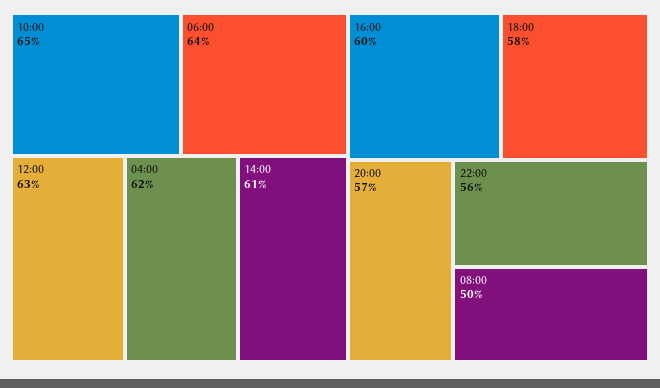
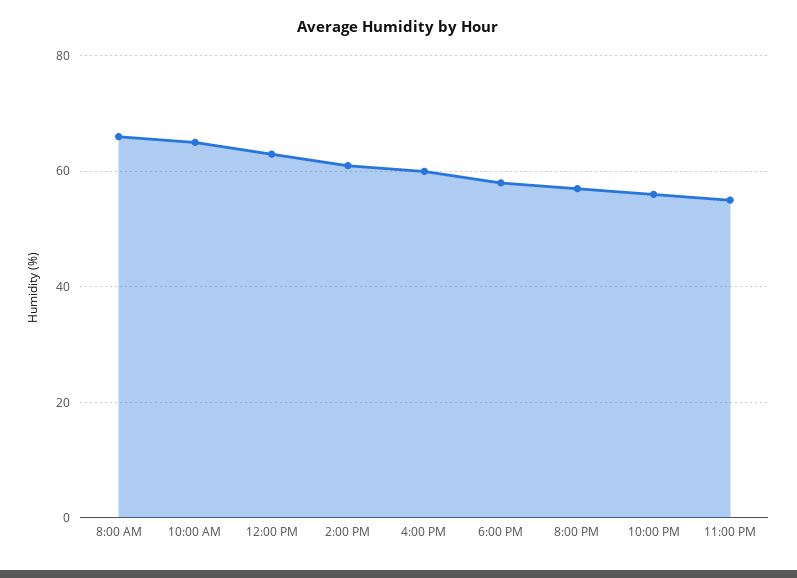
06:00: 64 -> none
04:00: 62 -> none
08:00: 50 -> 65
11:00 PM: none -> 55

